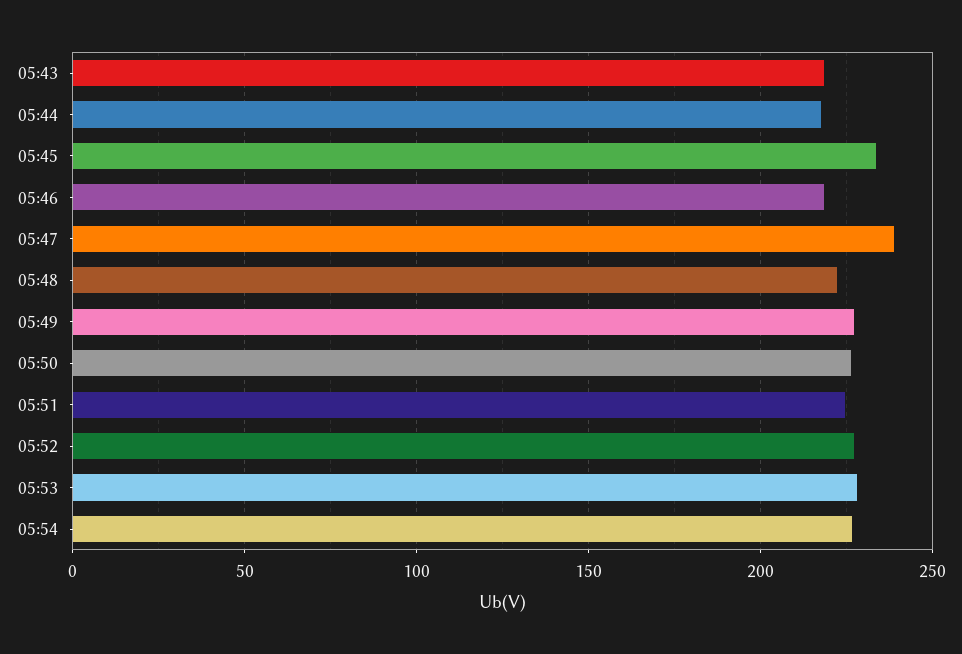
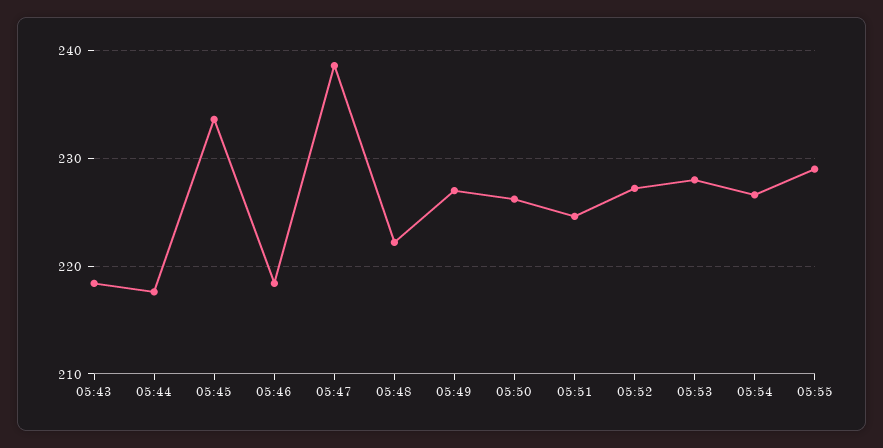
05:55: none -> 229

